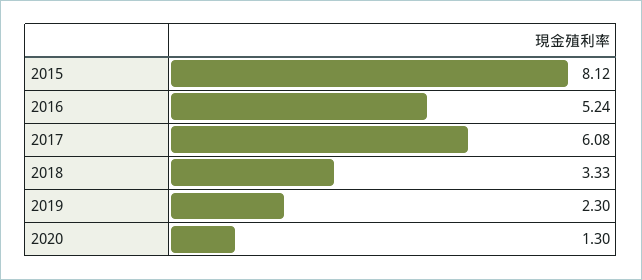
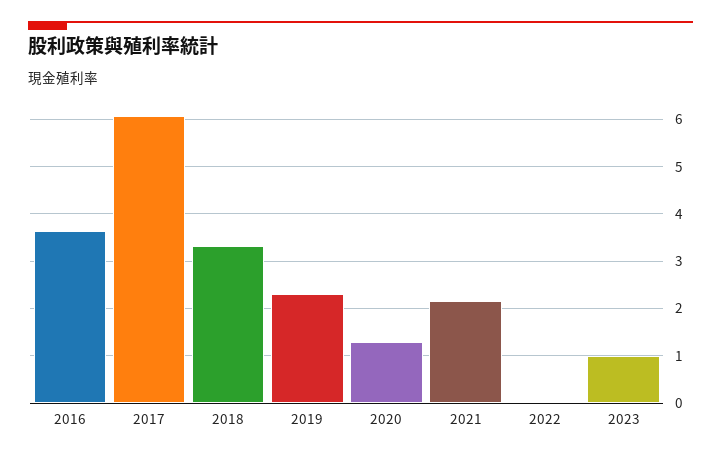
2015: 8.12 -> none
2016: 5.24 -> 3.6
2021: none -> 2.2
2022: none -> 0
2023: none -> 1

